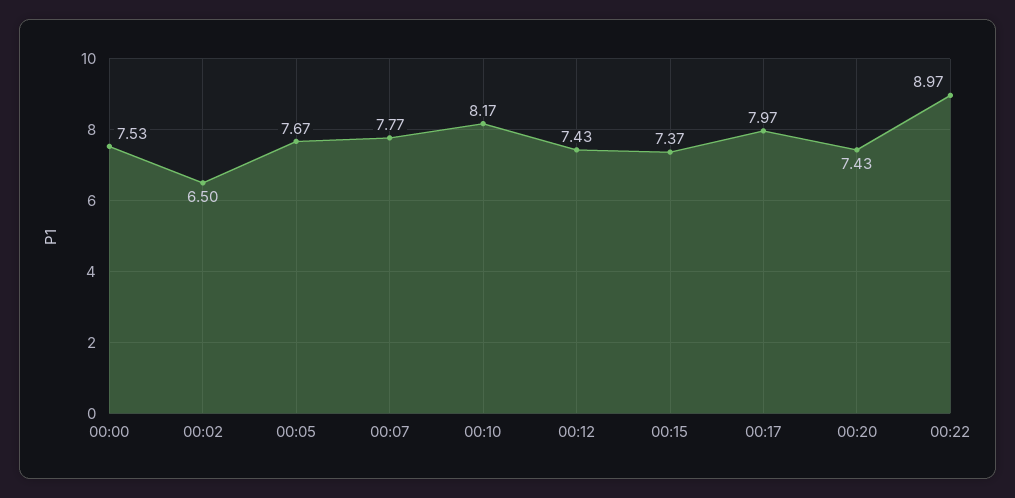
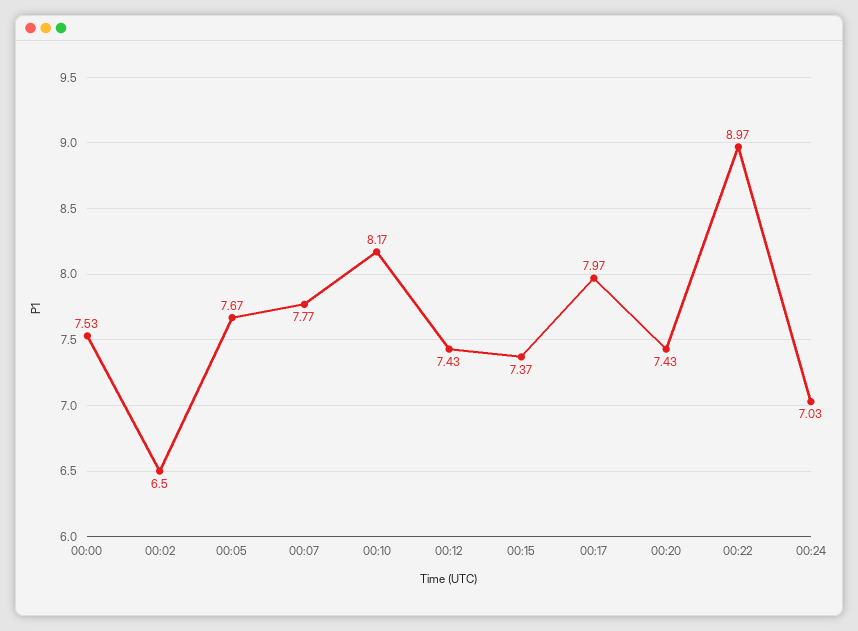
00:24: none -> 7.03

